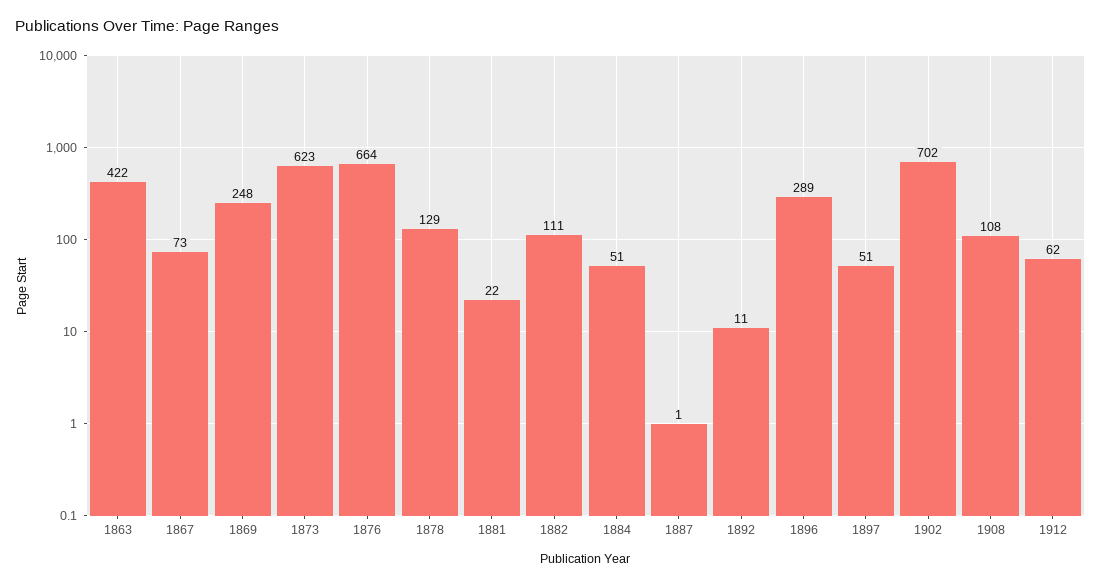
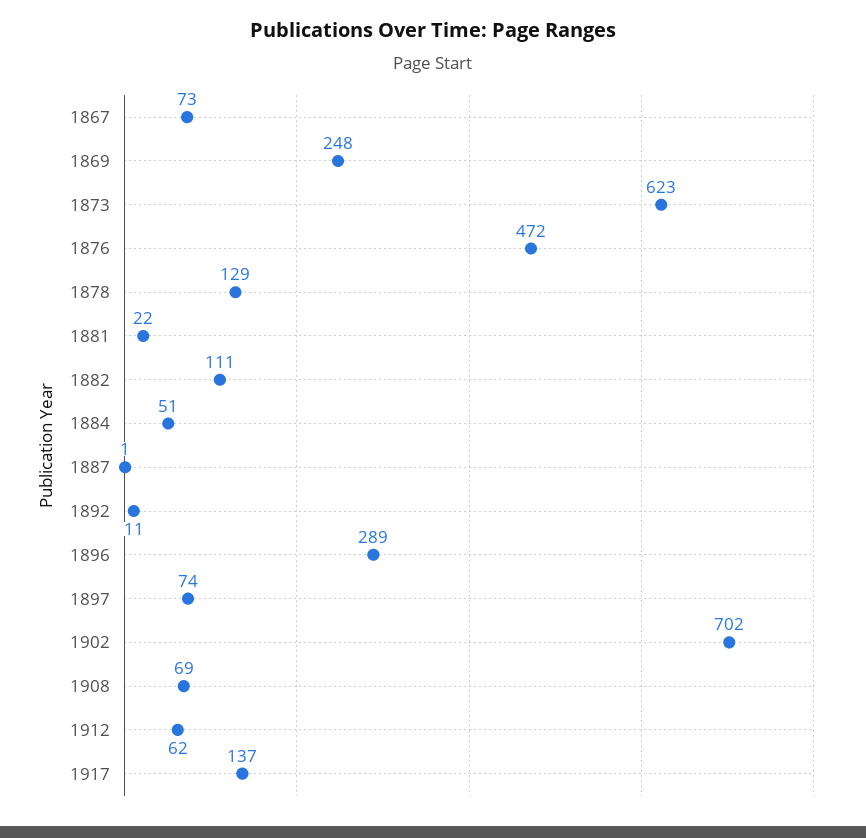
1863: 422 -> none
1876: 664 -> 472
1897: 51 -> 74
1908: 108 -> 69
1917: none -> 137

